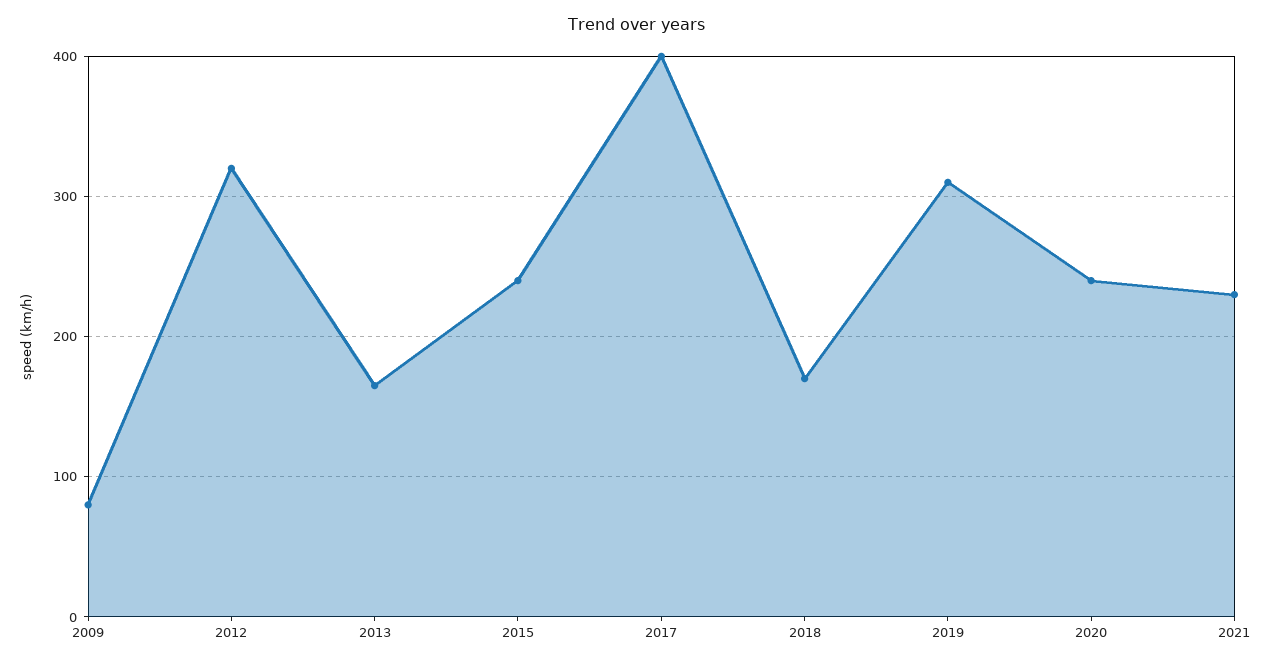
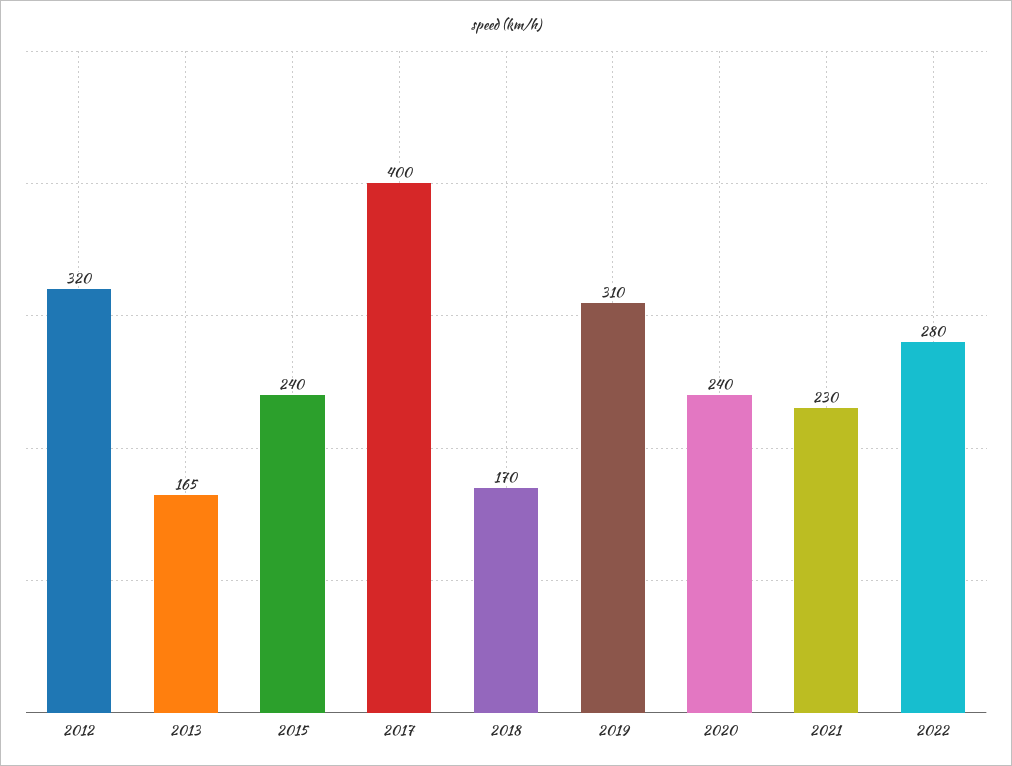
2009: 80 -> none
2022: none -> 280

